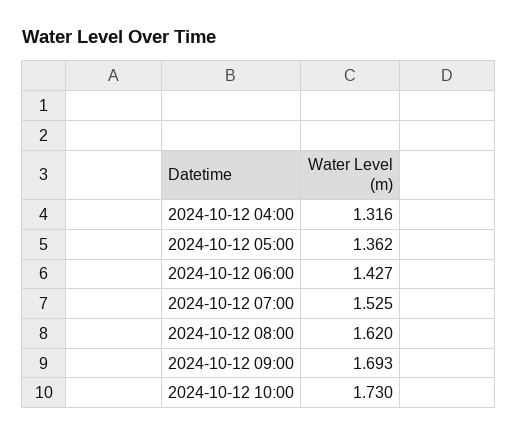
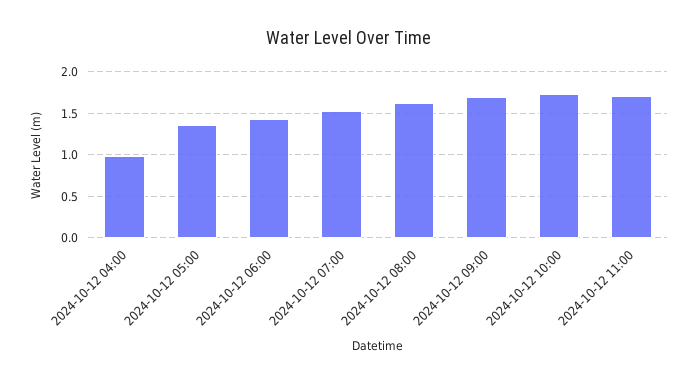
2024-10-12 04:00: 1.316 -> 1
2024-10-12 11:00: none -> 1.7

